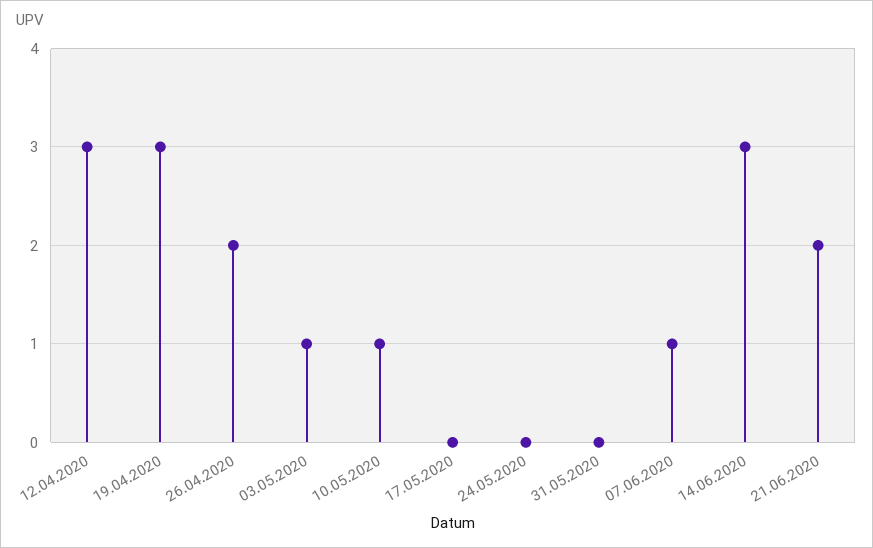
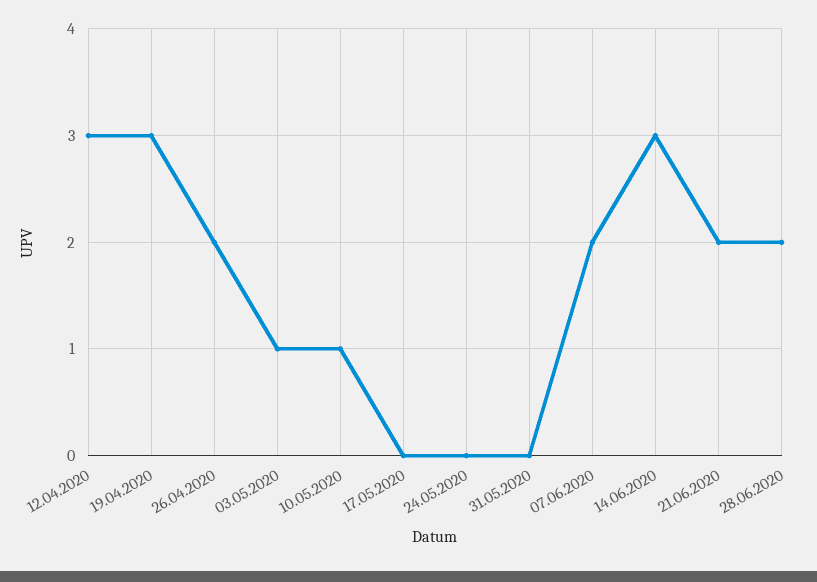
07.06.2020: 1 -> 2
28.06.2020: none -> 2

